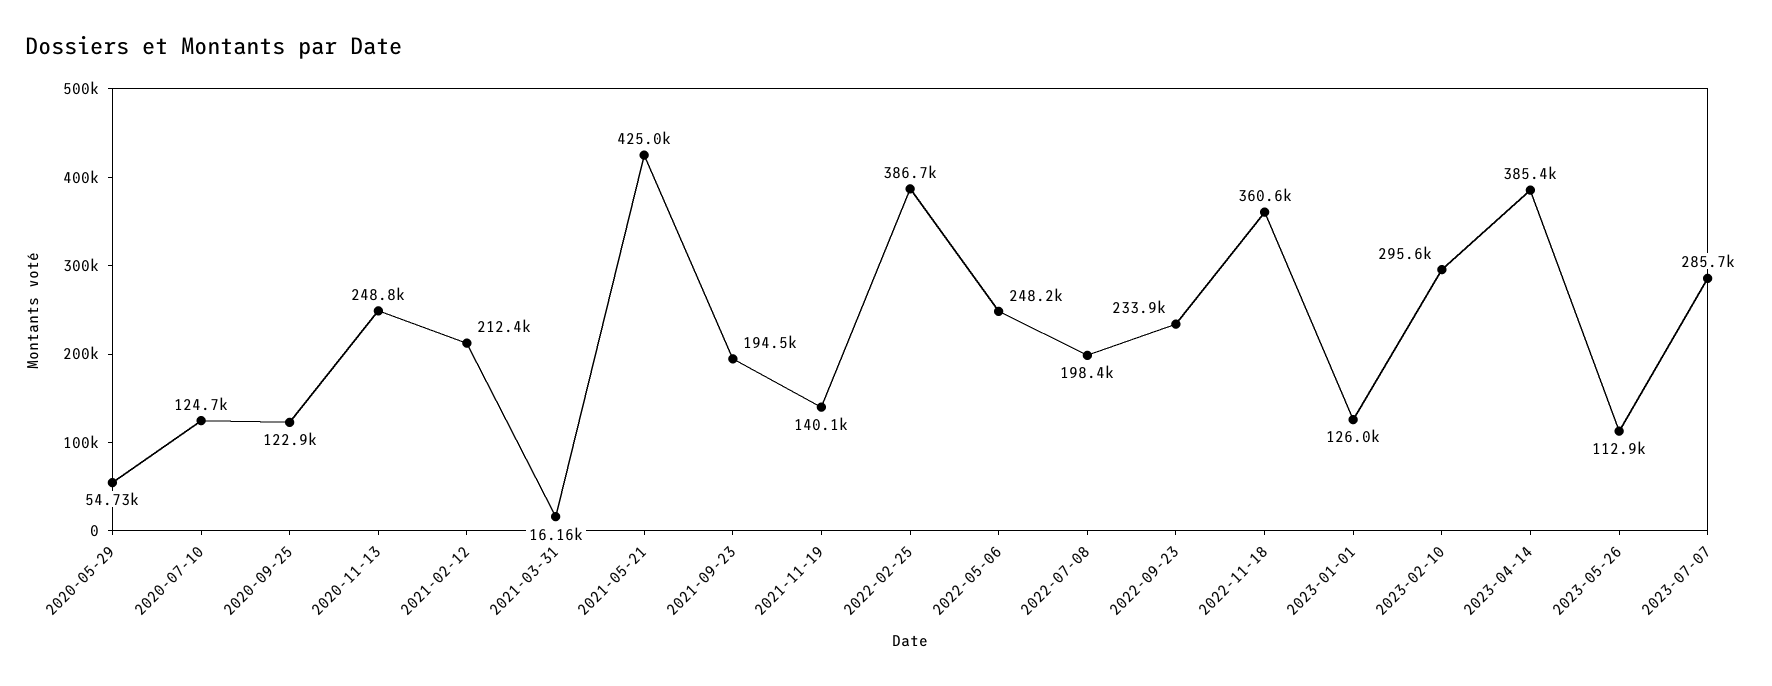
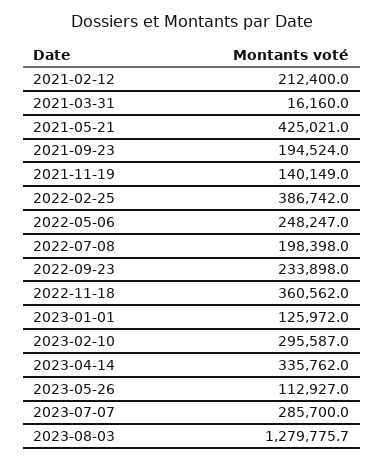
2020-05-29: 54730 -> none
2020-07-10: 124700 -> none
2020-09-25: 122900 -> none
2020-11-13: 248800 -> none
2023-04-14: 385400 -> 335762
2023-08-03: none -> 1279775.7

